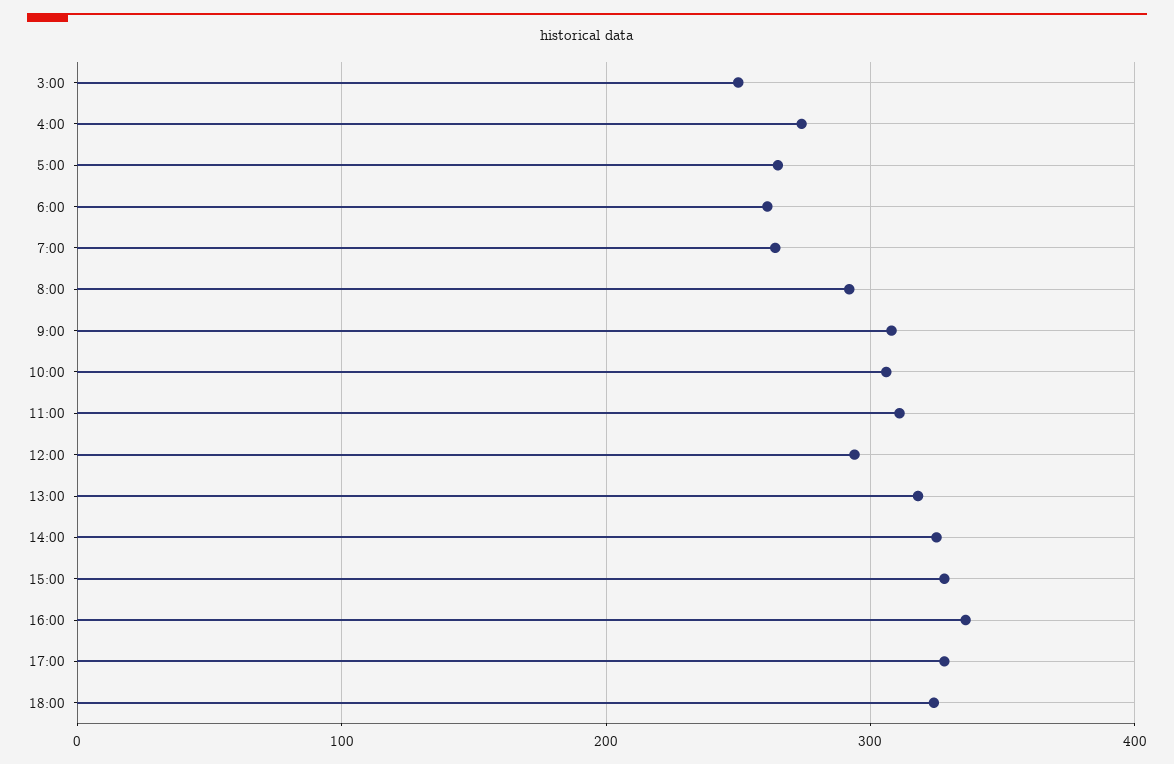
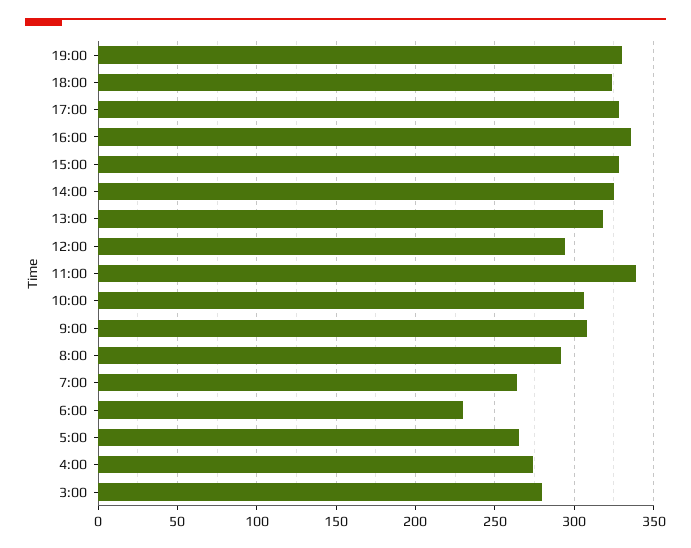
3:00: 250 -> 280
6:00: 260 -> 230
11:00: 310 -> 340
19:00: none -> 330

